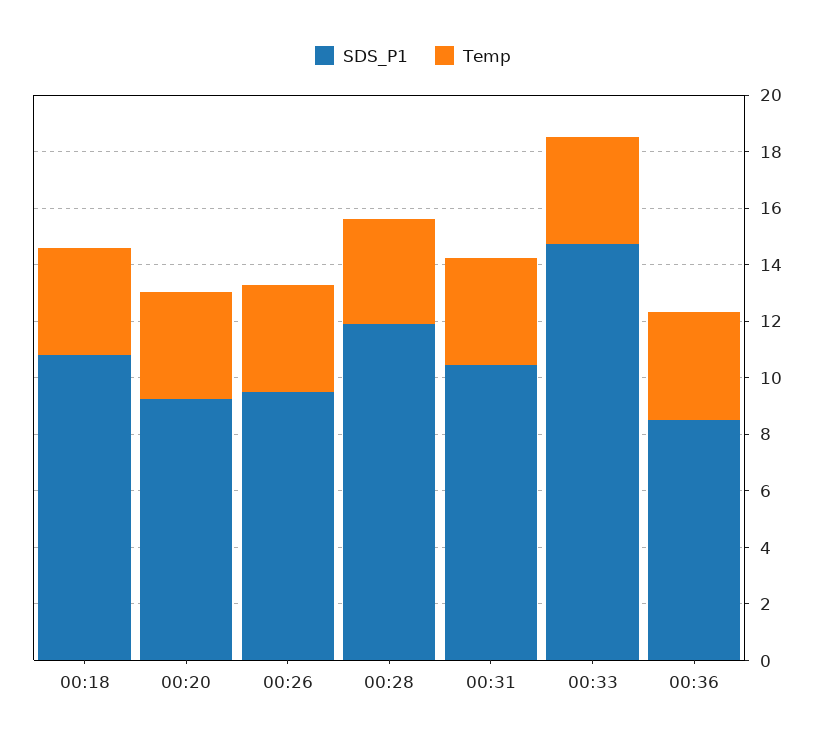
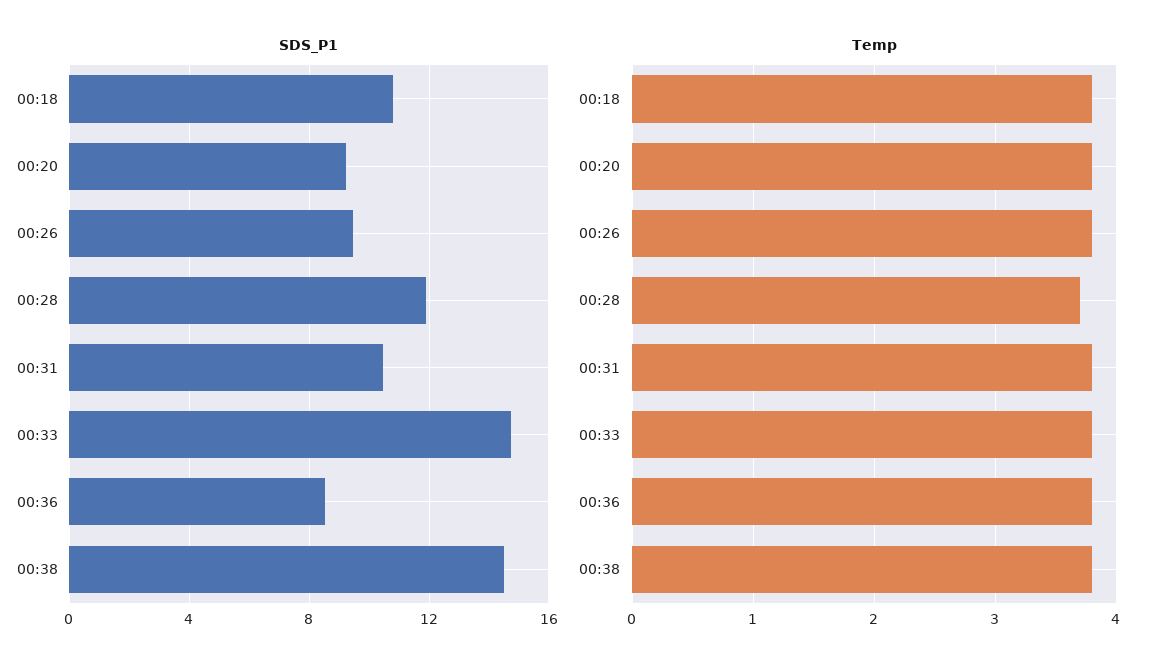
SDS_P1, 00:38: none -> 14.5
Temp, 00:38: none -> 3.8

